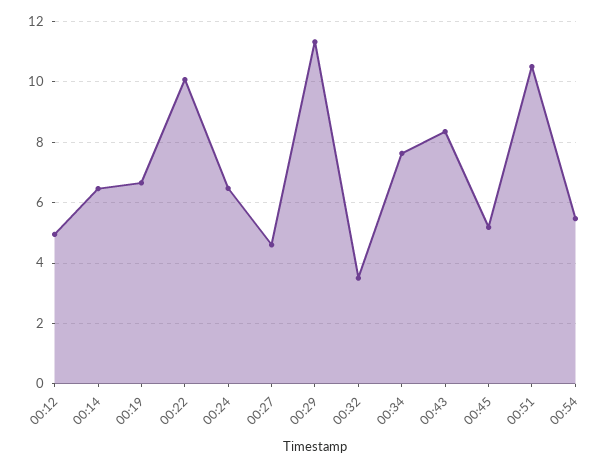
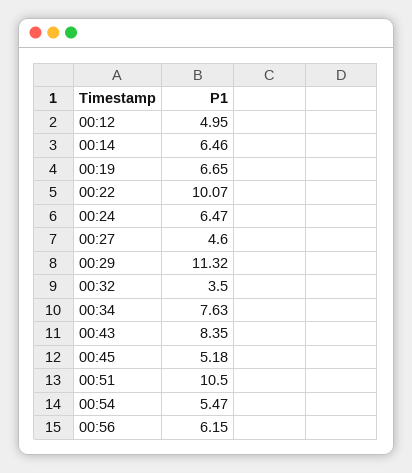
00:56: none -> 6.15

